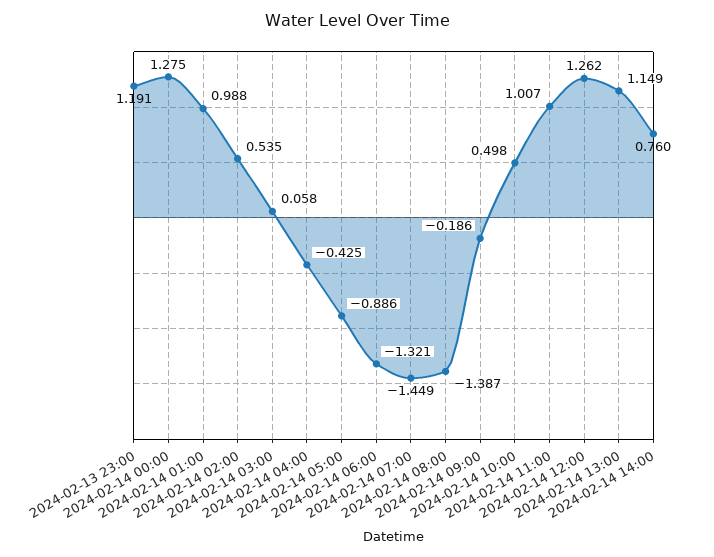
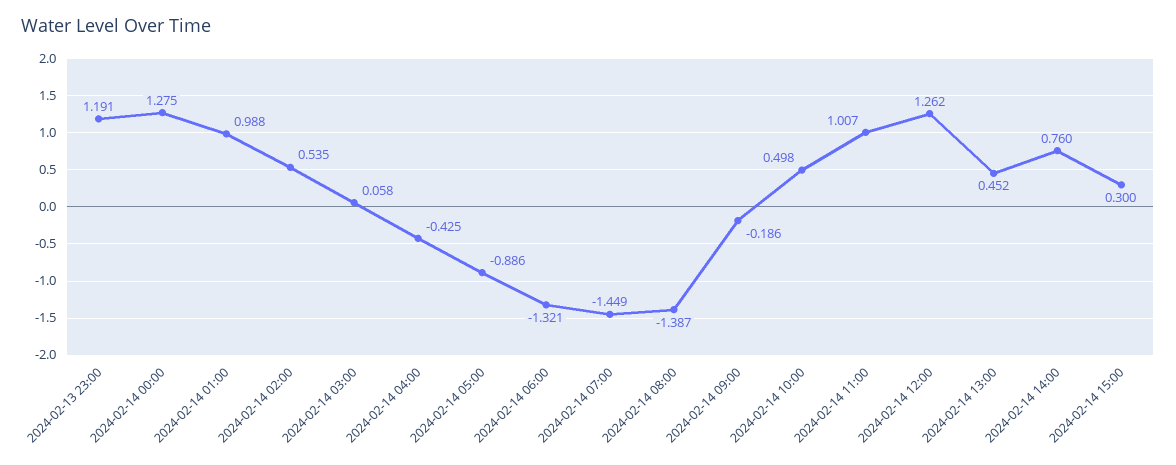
2024-02-14 13:00: 1.149 -> 0.452
2024-02-14 15:00: none -> 0.3

